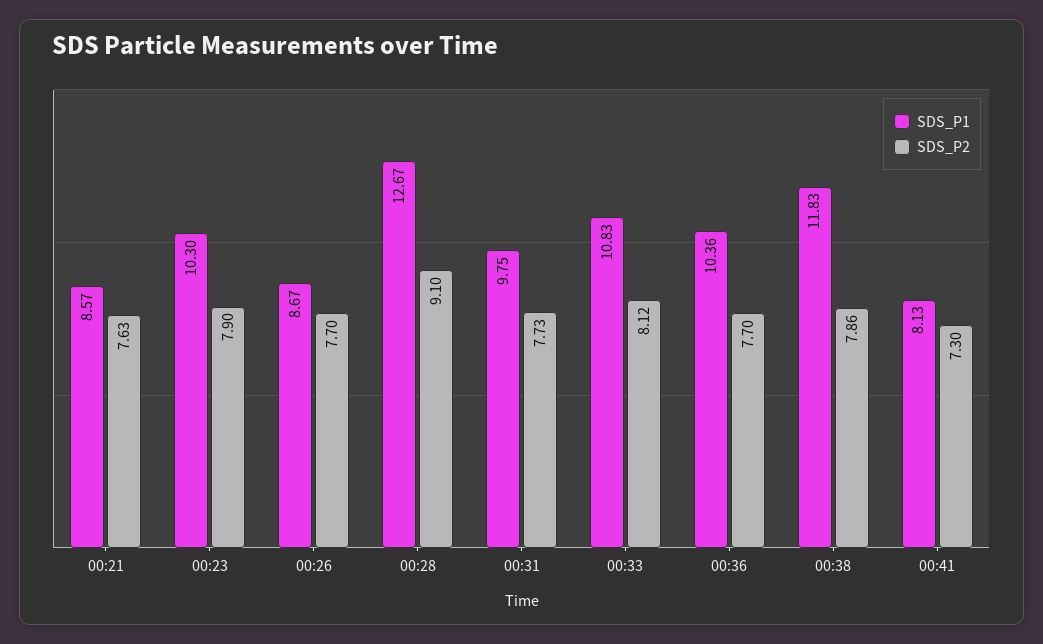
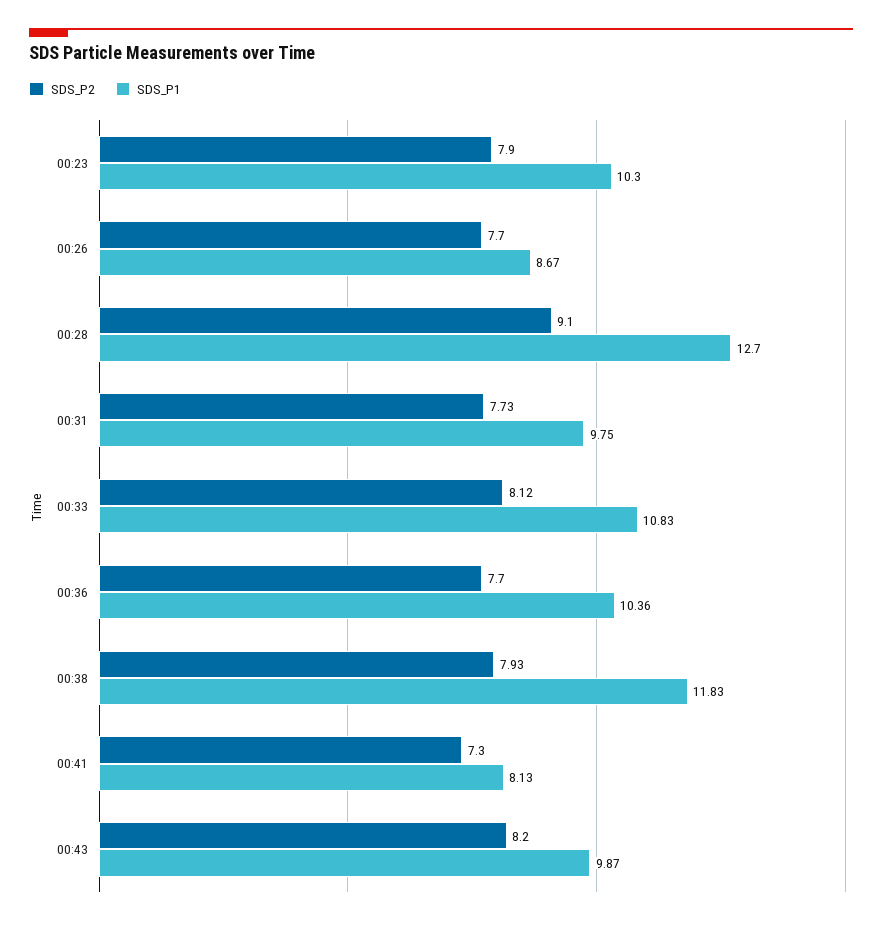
SDS_P1, 00:21: 8.57 -> none
SDS_P2, 00:21: 7.63 -> none
SDS_P1, 00:28: 12.67 -> 12.7
SDS_P2, 00:38: 7.86 -> 7.93
SDS_P2, 00:43: none -> 8.2
SDS_P1, 00:43: none -> 9.87

